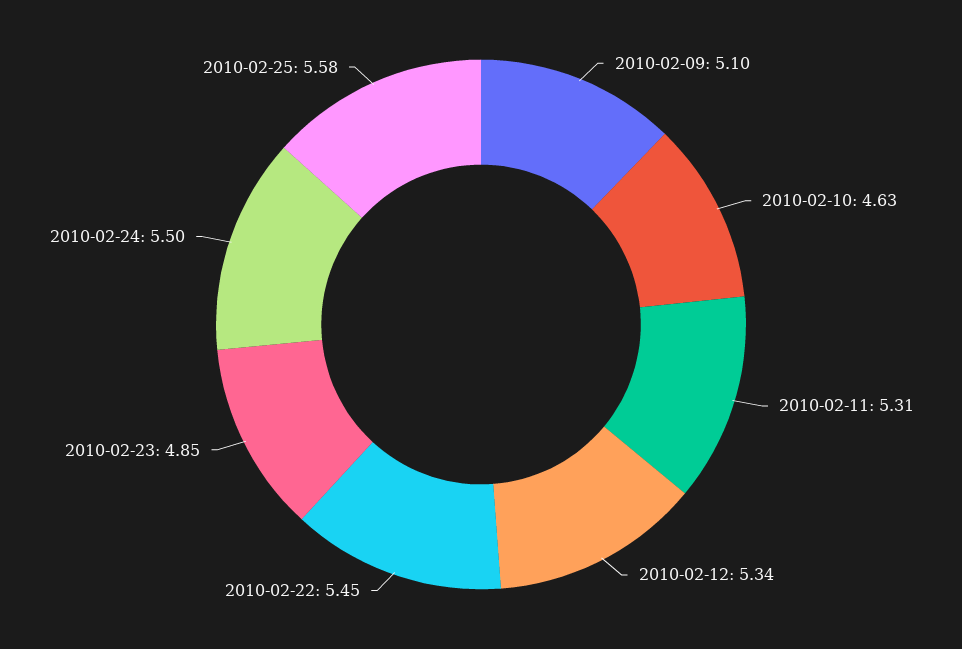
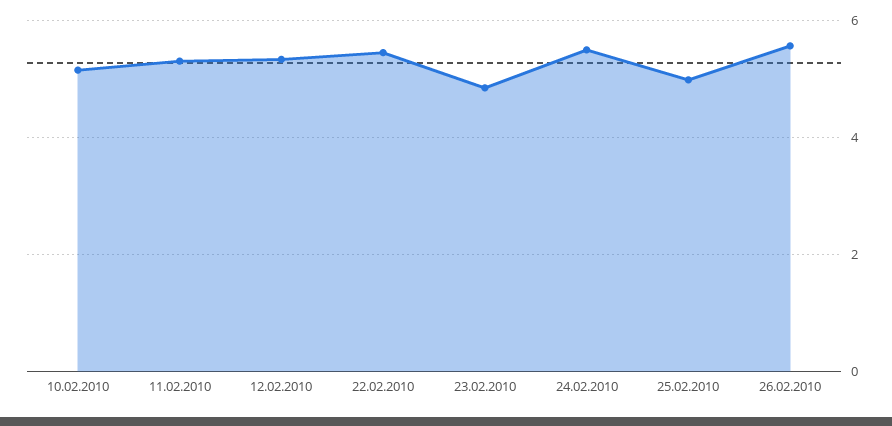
2010-02-09: 5.1 -> none
2010-02-10: 4.63 -> 5.2
2010-02-25: 5.58 -> 5
26.02.2010: none -> 5.6

